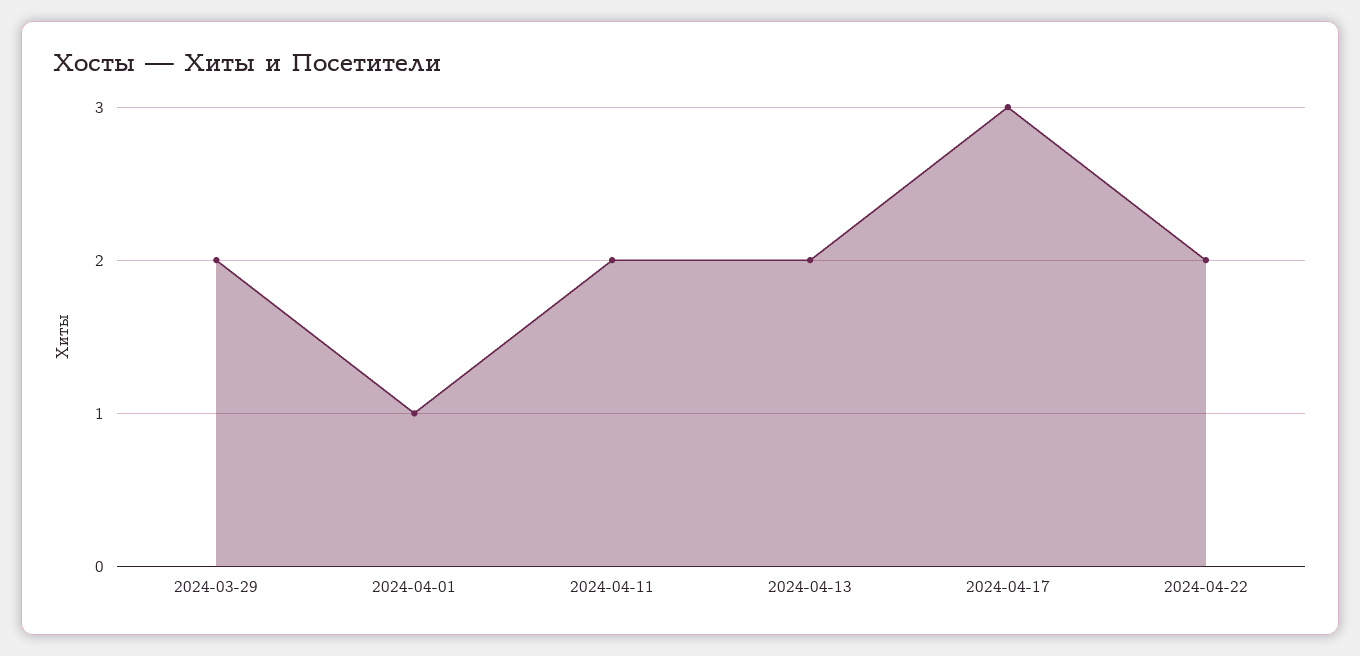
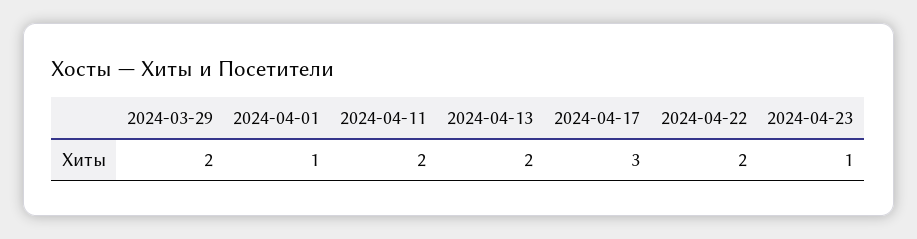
2024-04-23: none -> 1

